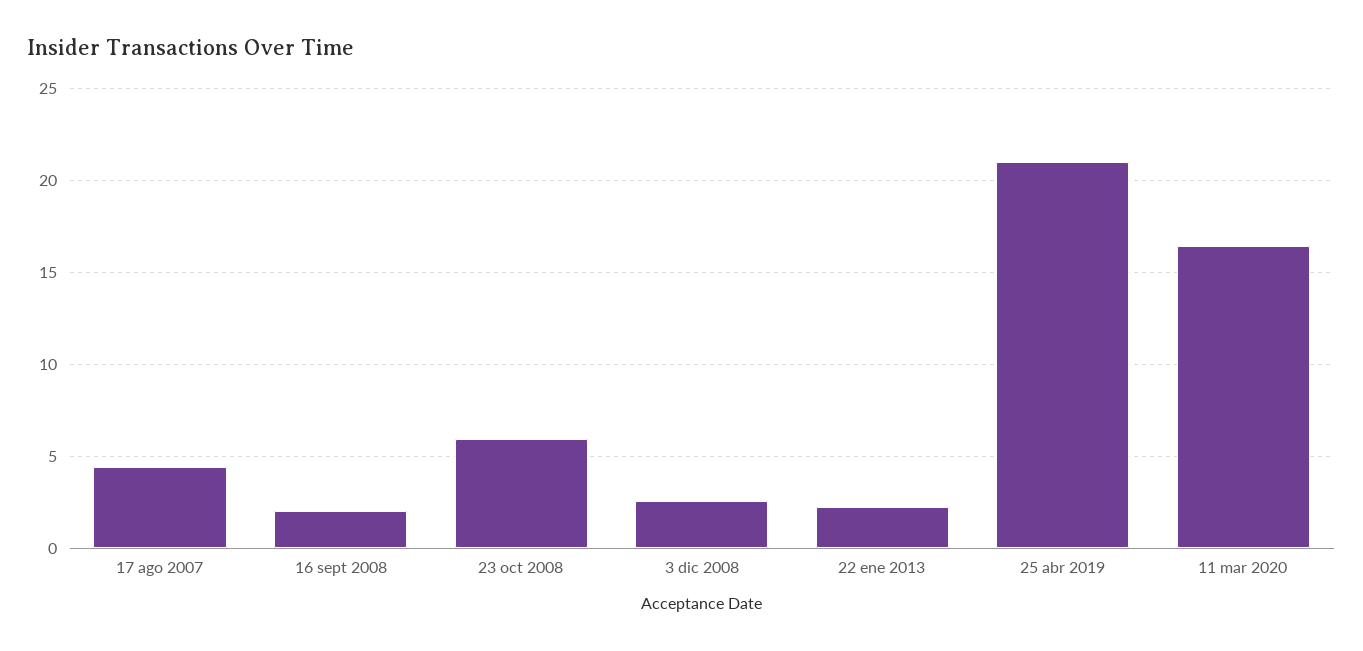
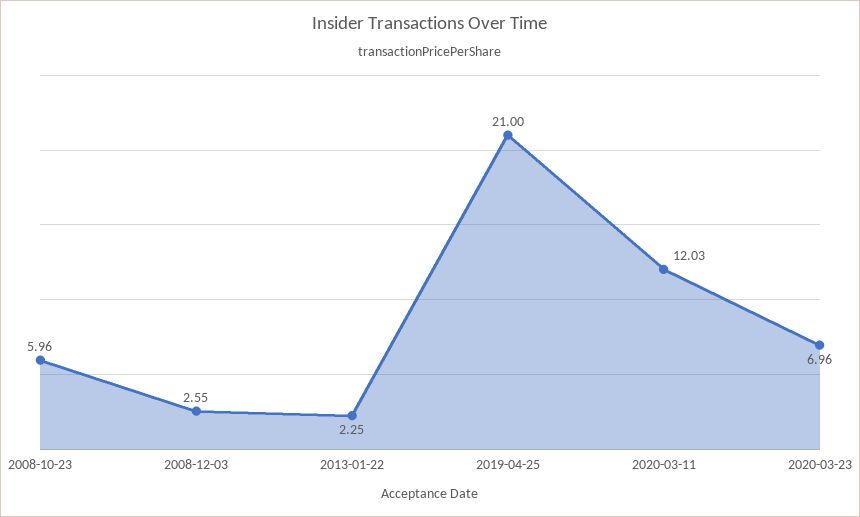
17 ago 2007: 4.5 -> none
16 sept 2008: 2 -> none
11 mar 2020: 16.5 -> 12.03
2020-03-23: none -> 6.96

